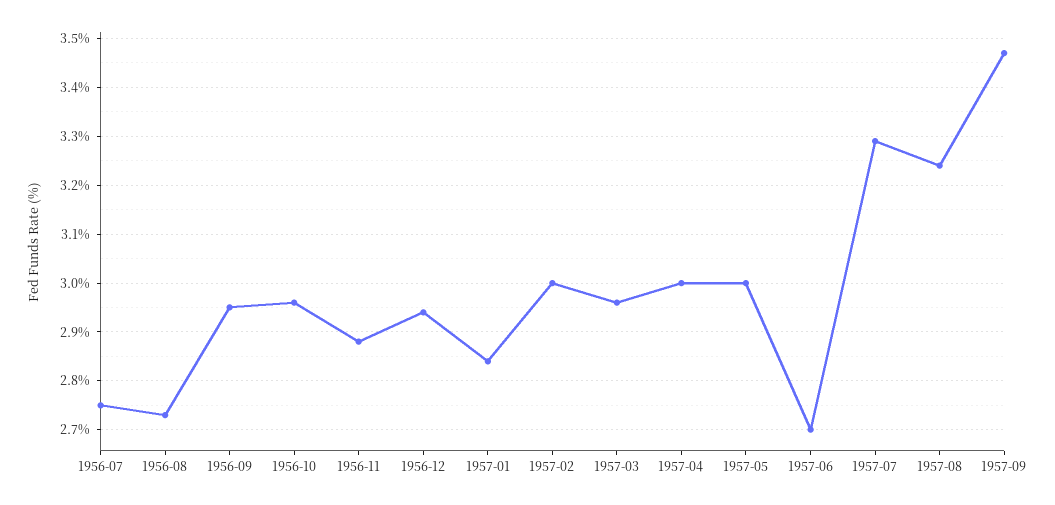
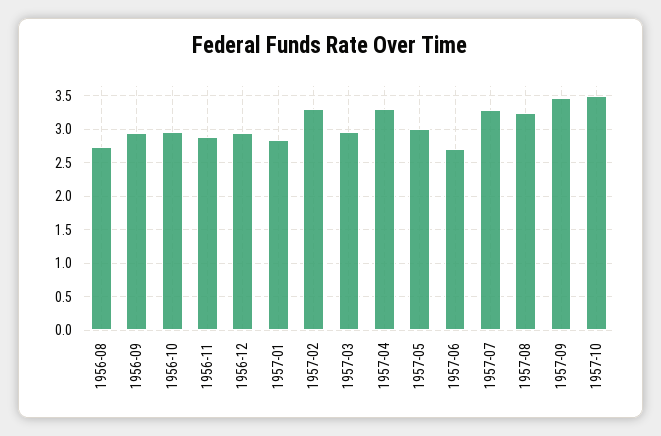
1956-07: 2.75 -> none
1957-02: 3 -> 3.3
1957-04: 3 -> 3.3
1957-10: none -> 3.5

